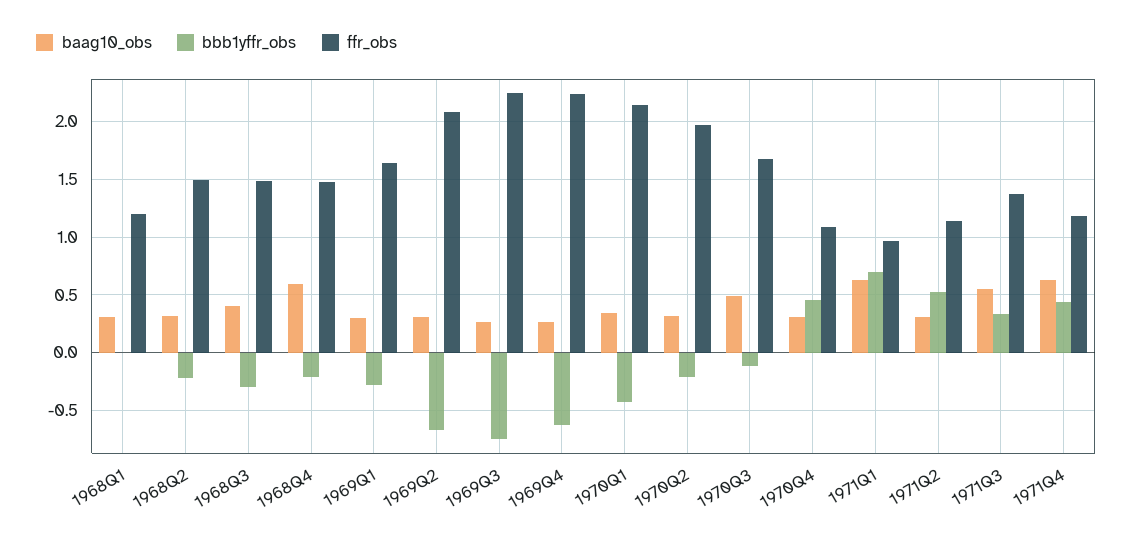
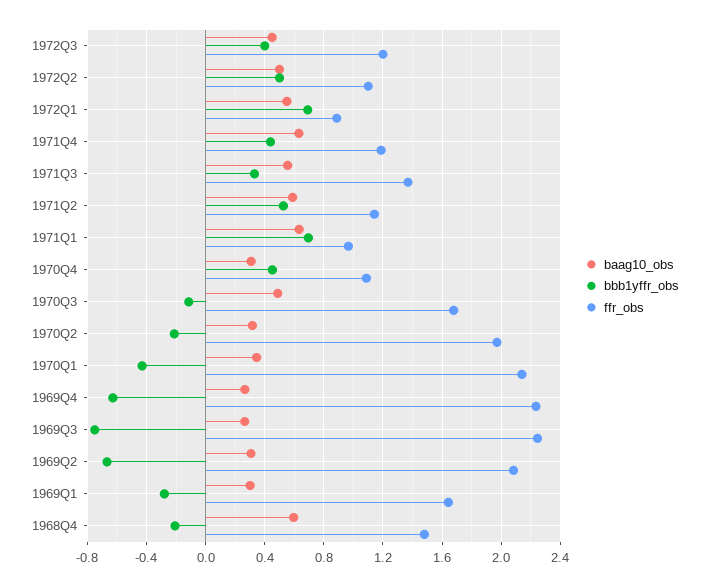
baag10_obs, 1968Q1: 0.3 -> none
bbb1yffr_obs, 1968Q1: 0 -> none
ffr_obs, 1968Q1: 1.2 -> none
baag10_obs, 1968Q2: 0.3 -> none
bbb1yffr_obs, 1968Q2: -0.2 -> none
ffr_obs, 1968Q2: 1.5 -> none
baag10_obs, 1968Q3: 0.4 -> none
bbb1yffr_obs, 1968Q3: -0.3 -> none
ffr_obs, 1968Q3: 1.5 -> none
baag10_obs, 1971Q2: 0.3 -> 0.6
baag10_obs, 1972Q3: none -> 0.45
bbb1yffr_obs, 1972Q3: none -> 0.4
ffr_obs, 1972Q3: none -> 1.2
baag10_obs, 1972Q2: none -> 0.5
bbb1yffr_obs, 1972Q2: none -> 0.5
ffr_obs, 1972Q2: none -> 1.1
baag10_obs, 1972Q1: none -> 0.55
bbb1yffr_obs, 1972Q1: none -> 0.7
ffr_obs, 1972Q1: none -> 0.9

